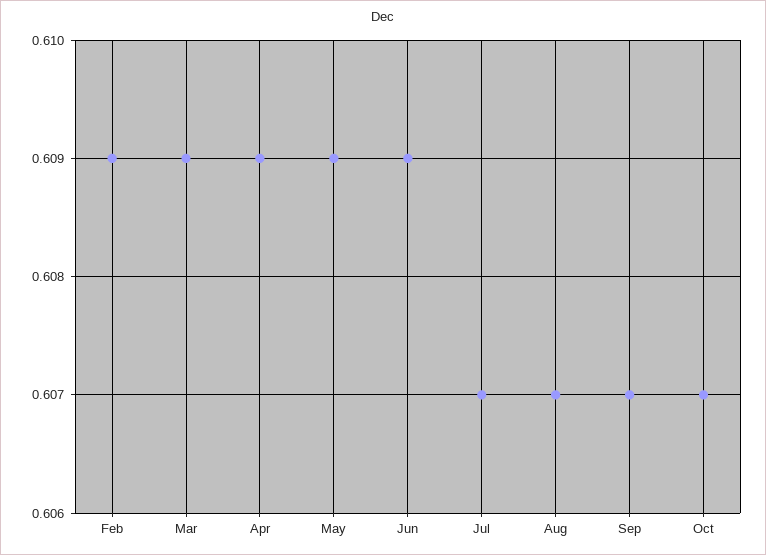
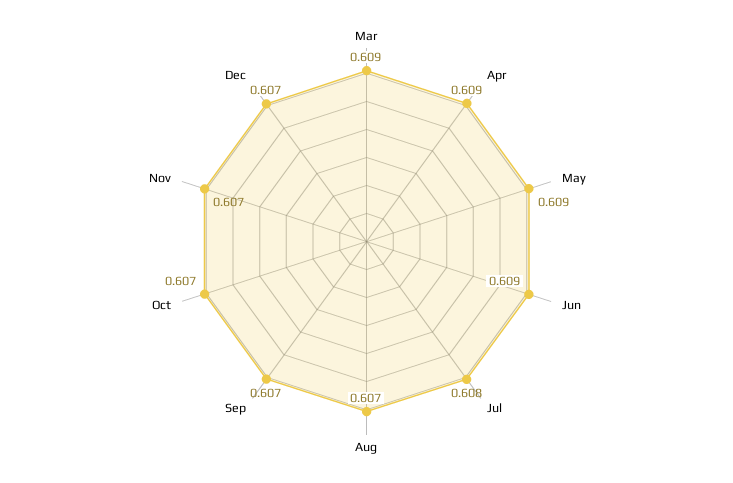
Feb: 0.609 -> none
Jul: 0.607 -> 0.608
Nov: none -> 0.607
Dec: none -> 0.607

